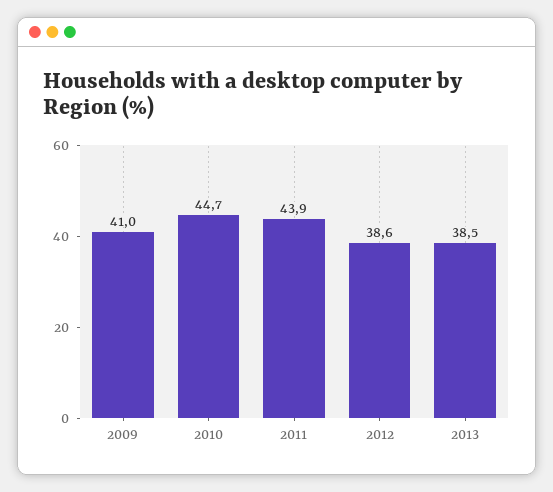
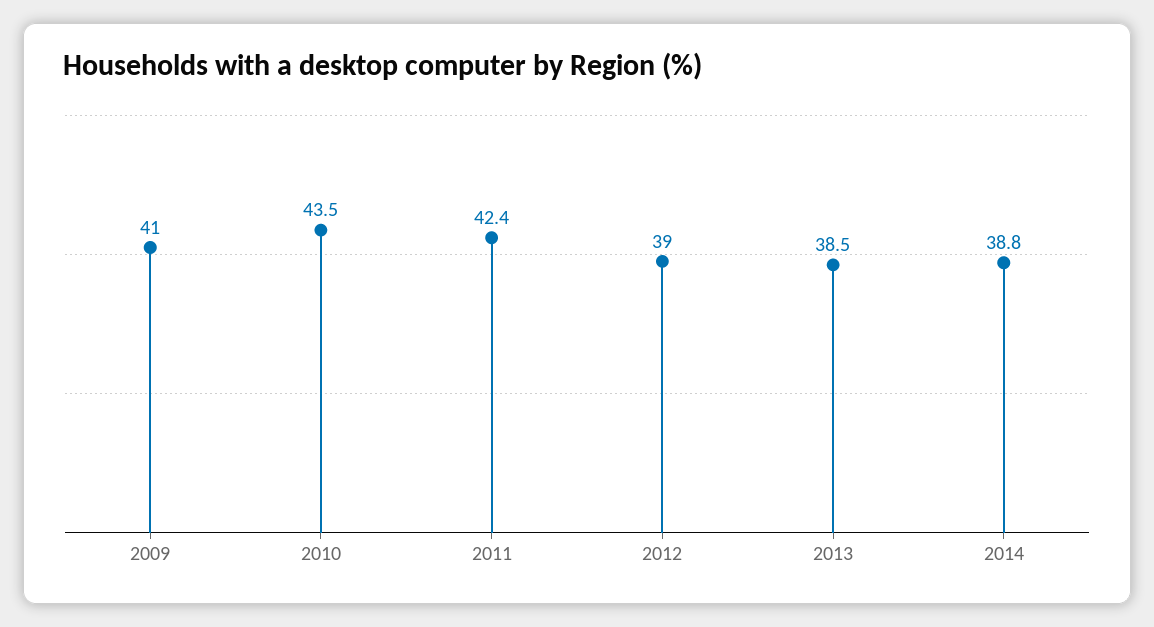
2010: 44.7 -> 43.5
2011: 43.9 -> 42.4
2012: 38.6 -> 39
2014: none -> 38.8

